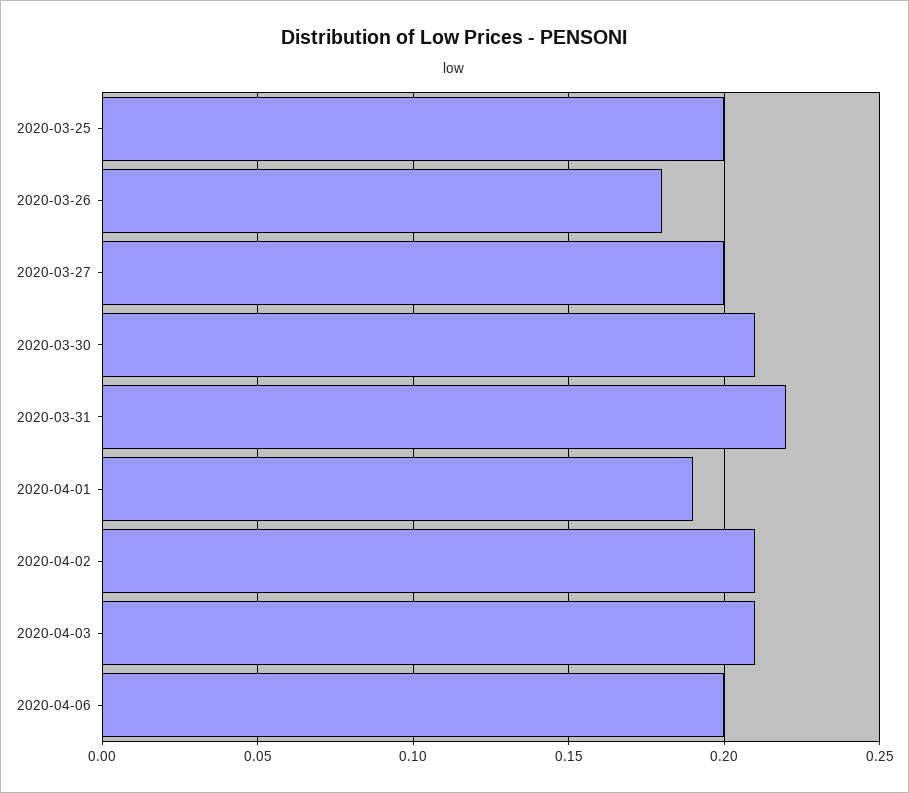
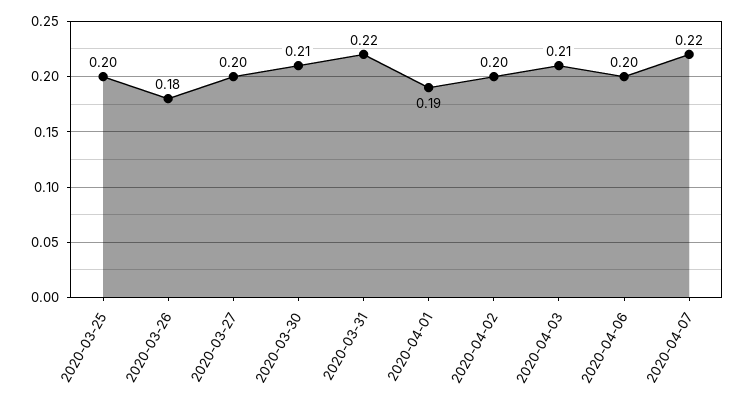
2020-04-02: 0.21 -> 0.2
2020-04-07: none -> 0.22

